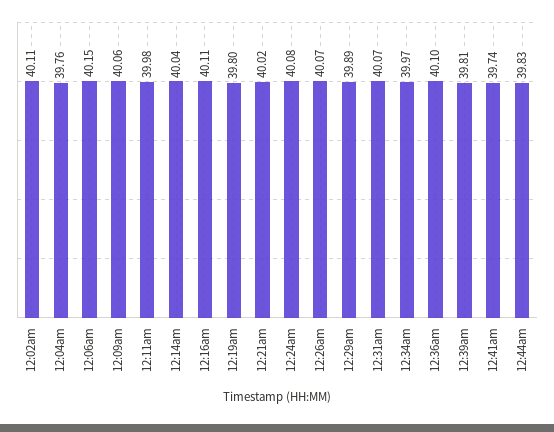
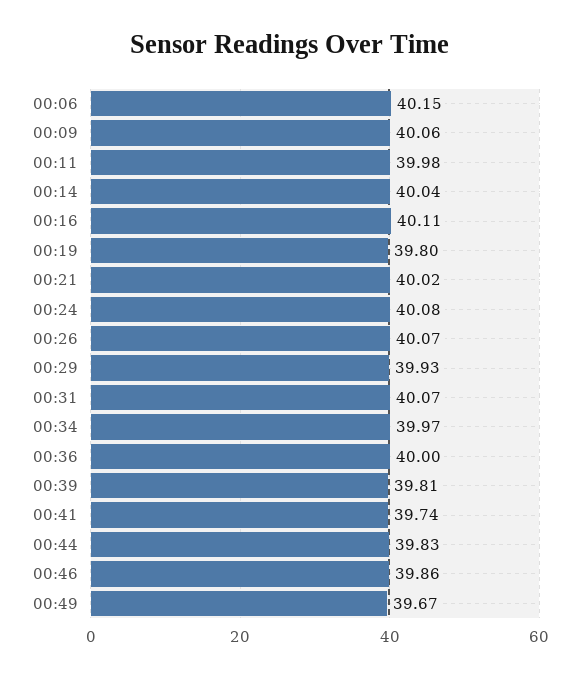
12:02am: 40.11 -> none
12:04am: 39.76 -> none
12:29am: 39.89 -> 39.93
12:36am: 40.1 -> 40
00:46: none -> 39.86
00:49: none -> 39.67

